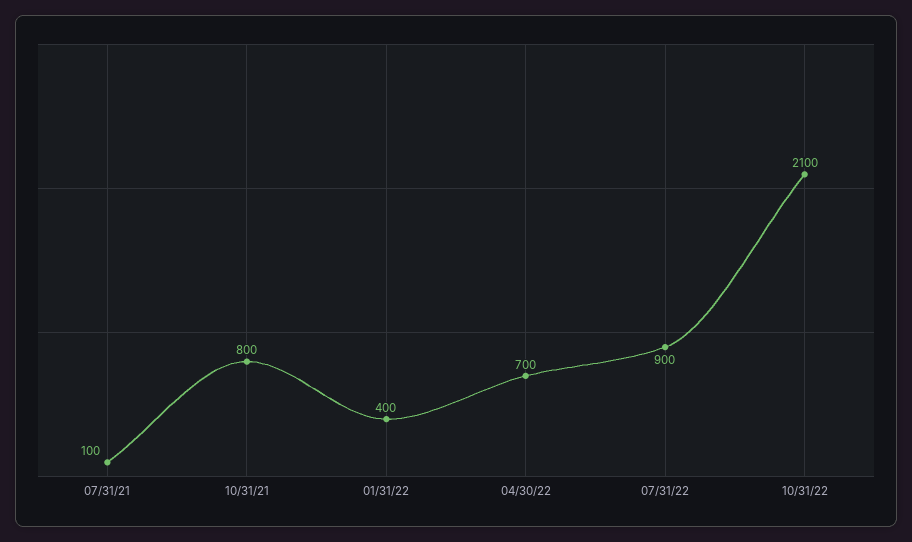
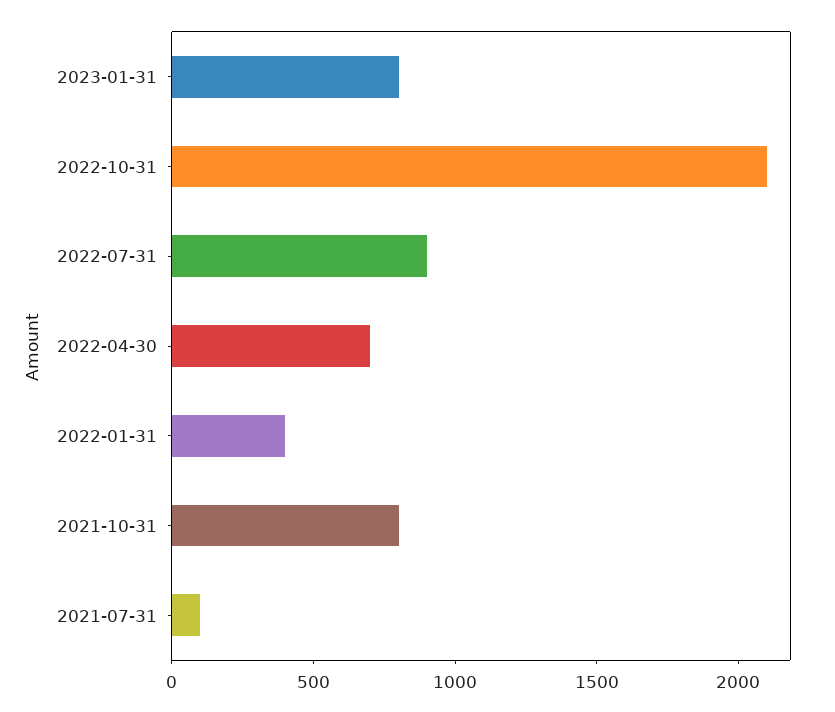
2023-01-31: none -> 800

